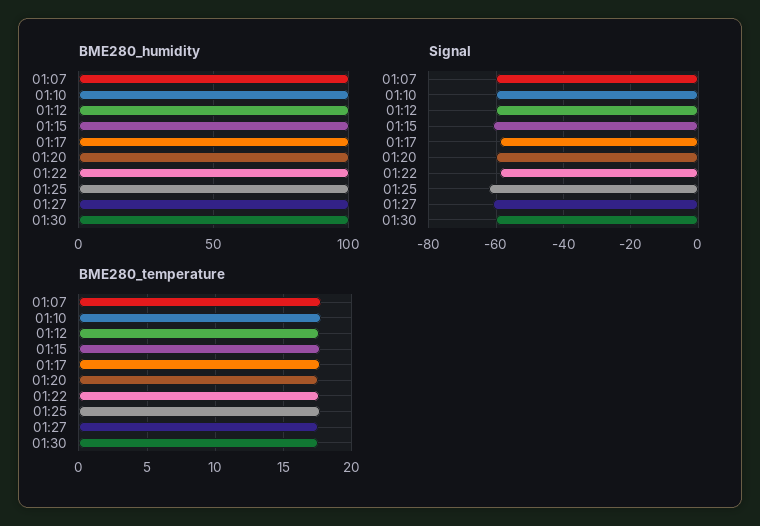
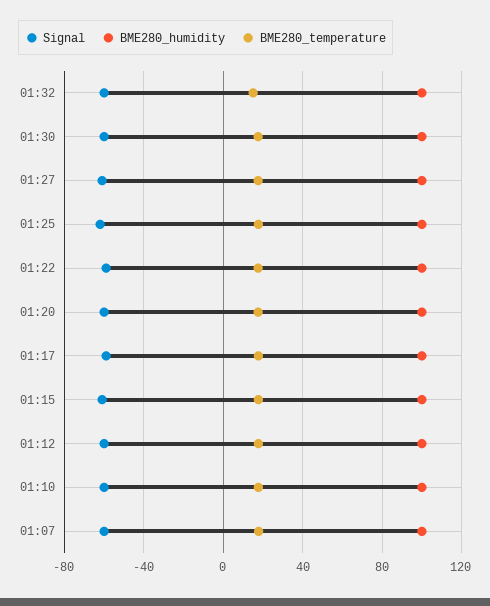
Signal, 01:32: none -> -60
BME280_humidity, 01:32: none -> 100
BME280_temperature, 01:32: none -> 15

